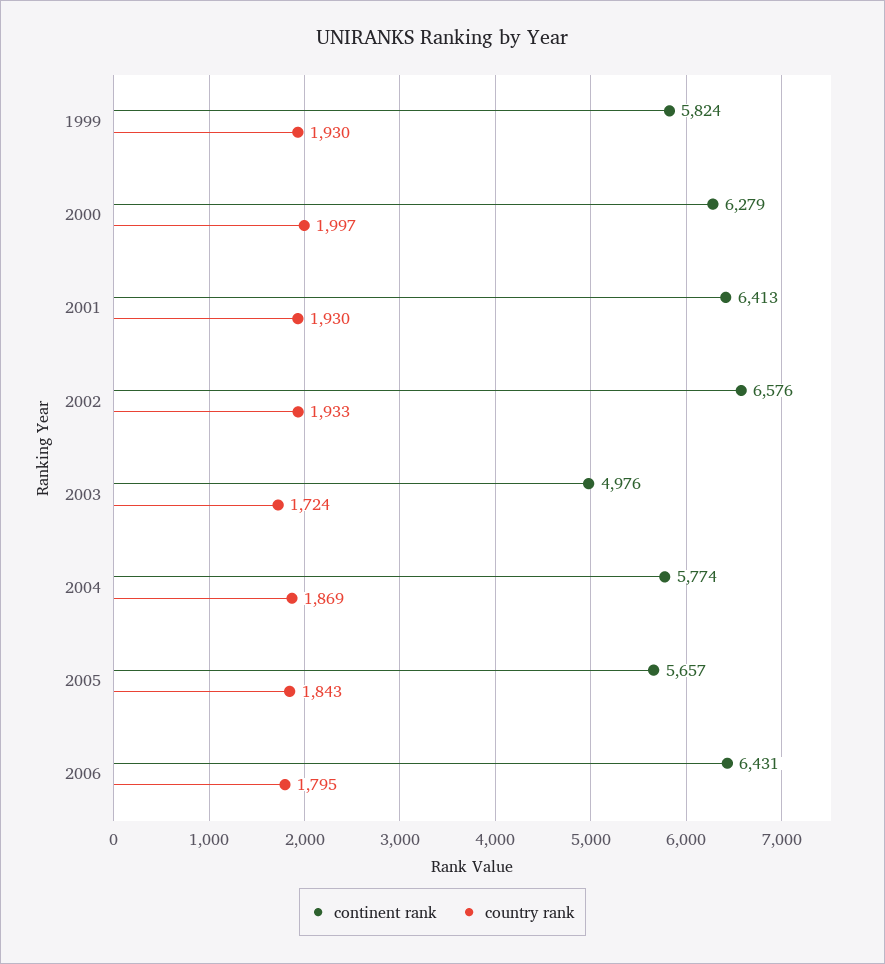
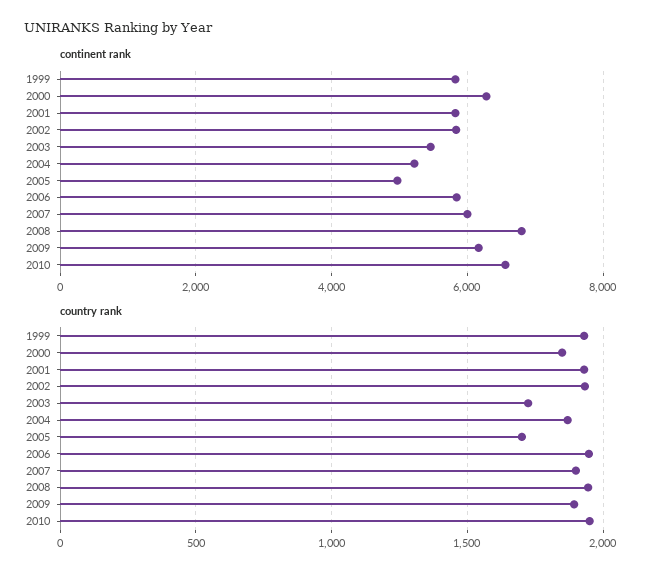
country rank, 2000: 1997 -> 1850
continent rank, 2001: 6413 -> 5800
continent rank, 2002: 6576 -> 5800
continent rank, 2003: 4976 -> 5400
continent rank, 2004: 5774 -> 5200
continent rank, 2005: 5657 -> 5000
country rank, 2005: 1843 -> 1700
continent rank, 2006: 6431 -> 5800
country rank, 2006: 1795 -> 1950
continent rank, 2007: none -> 6000
continent rank, 2008: none -> 6800
continent rank, 2009: none -> 6200
continent rank, 2010: none -> 6600
country rank, 2007: none -> 1900
country rank, 2008: none -> 1950
country rank, 2009: none -> 1900
country rank, 2010: none -> 1950

